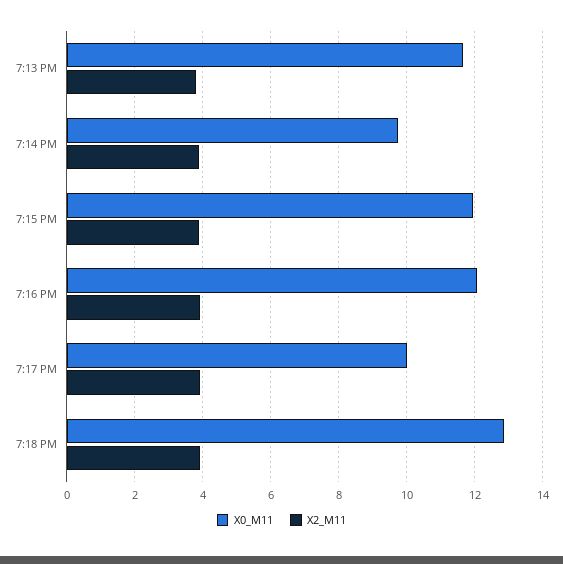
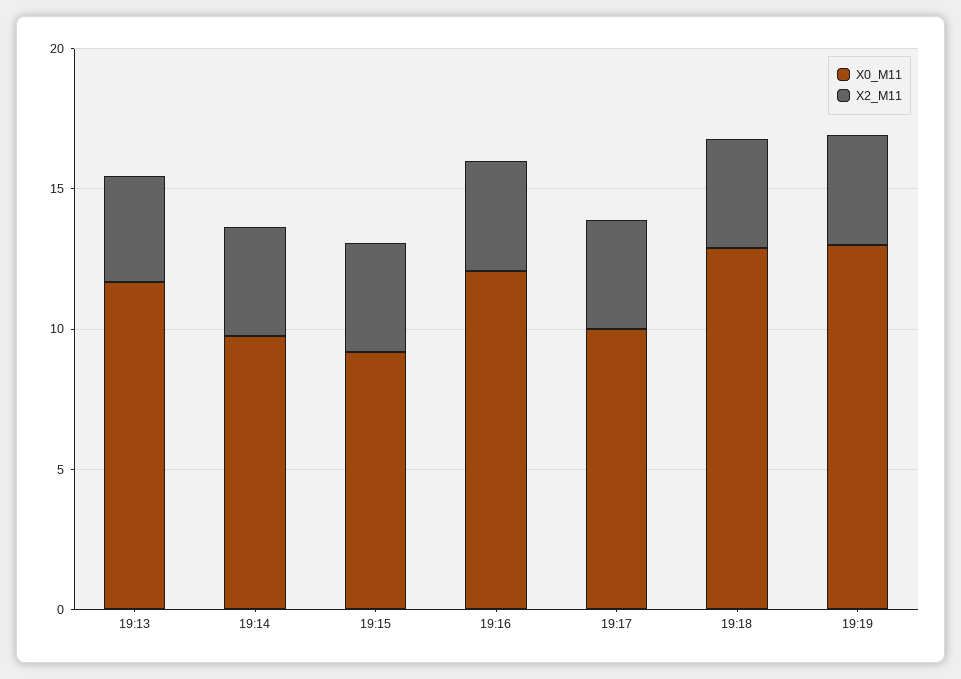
X0_M11, 7:15 PM: 12 -> 9
X0_M11, 19:19: none -> 13
X2_M11, 19:19: none -> 4

